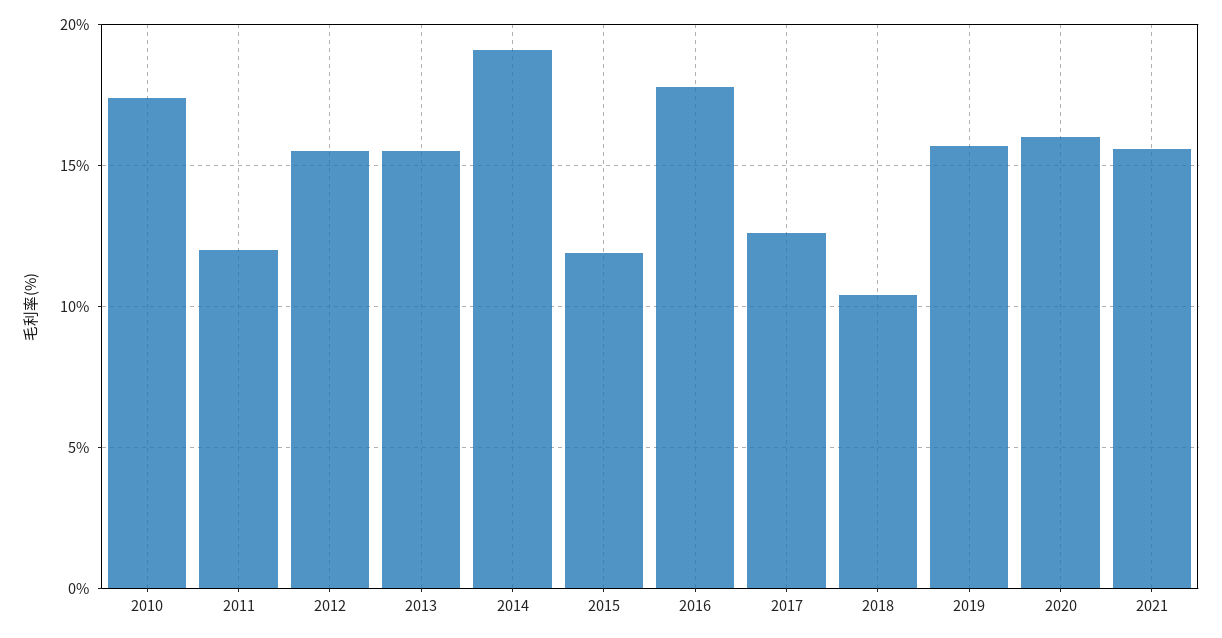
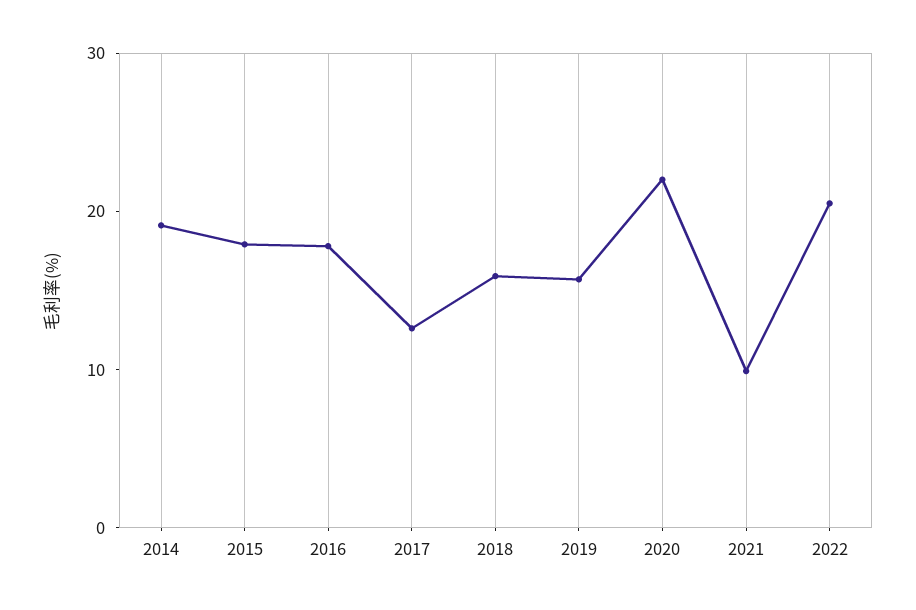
2010: 17.5 -> none
2011: 12 -> none
2012: 15.5 -> none
2013: 15.5 -> none
2015: 12 -> 18
2018: 10.5 -> 16
2020: 16 -> 22
2021: 15.5 -> 10
2022: none -> 20

